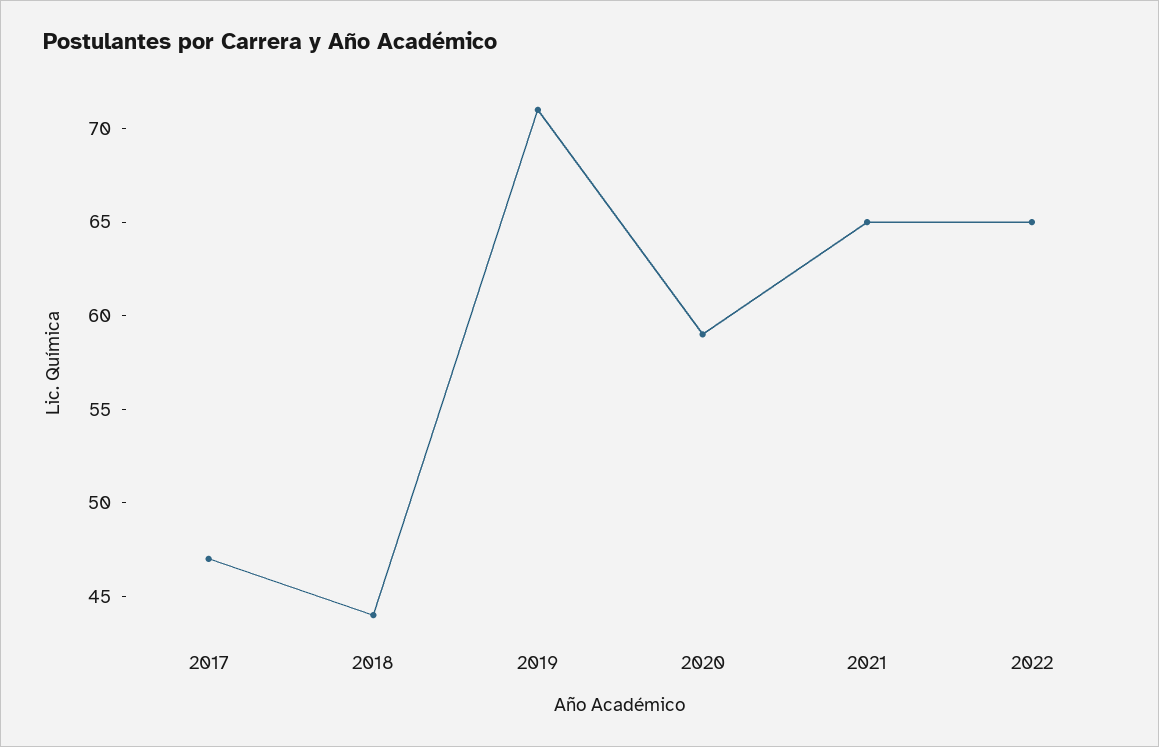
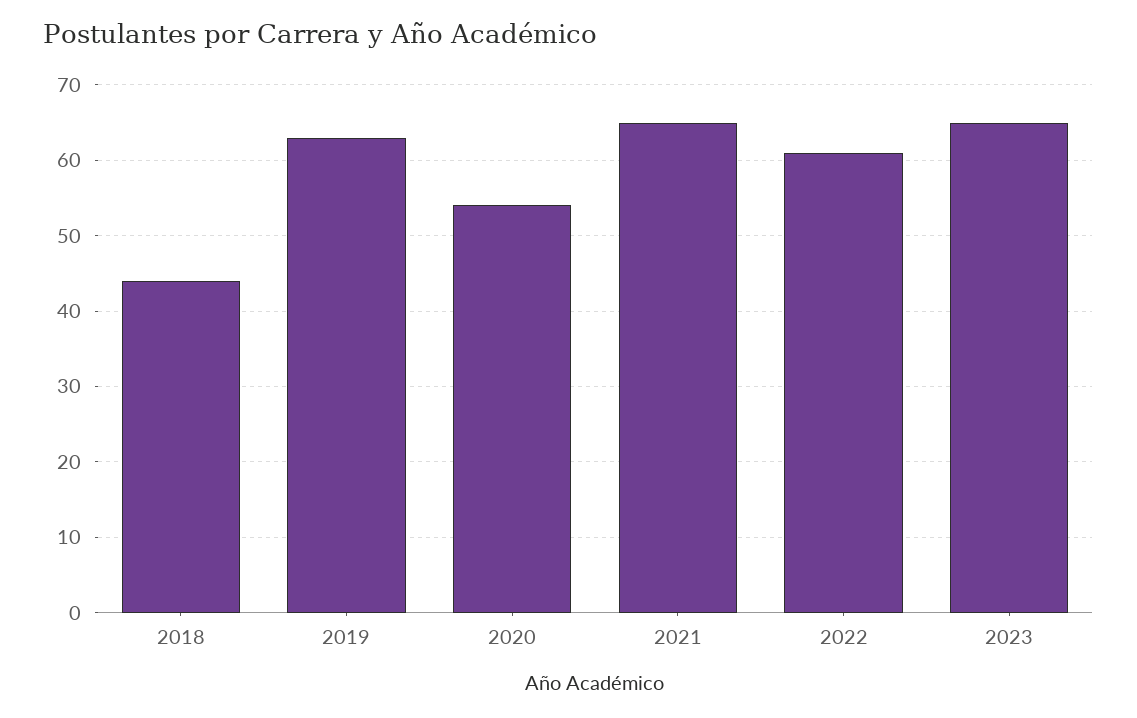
2017: 47 -> none
2019: 71 -> 63
2020: 59 -> 54
2022: 65 -> 61
2023: none -> 65

